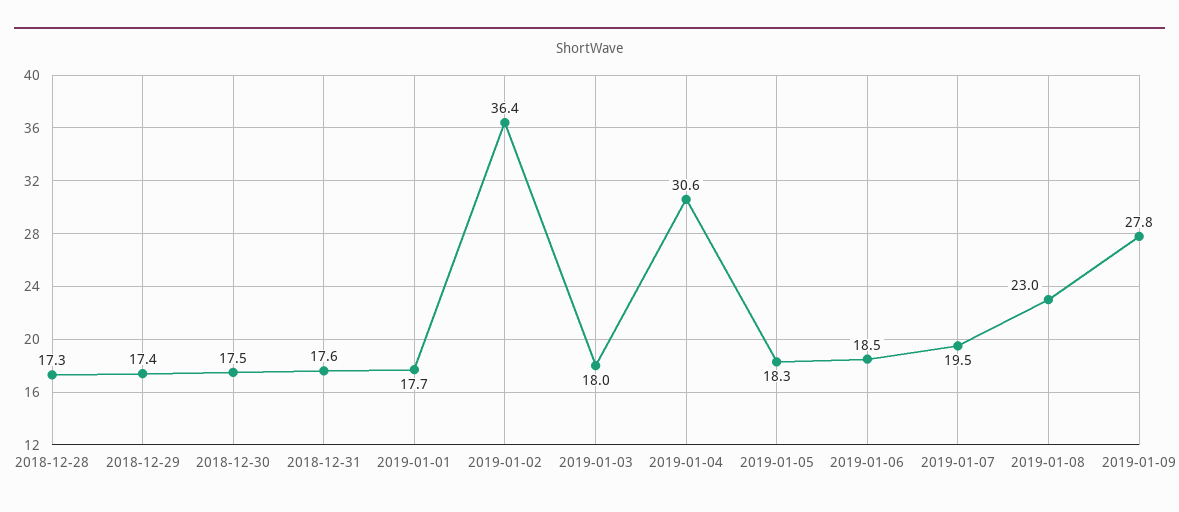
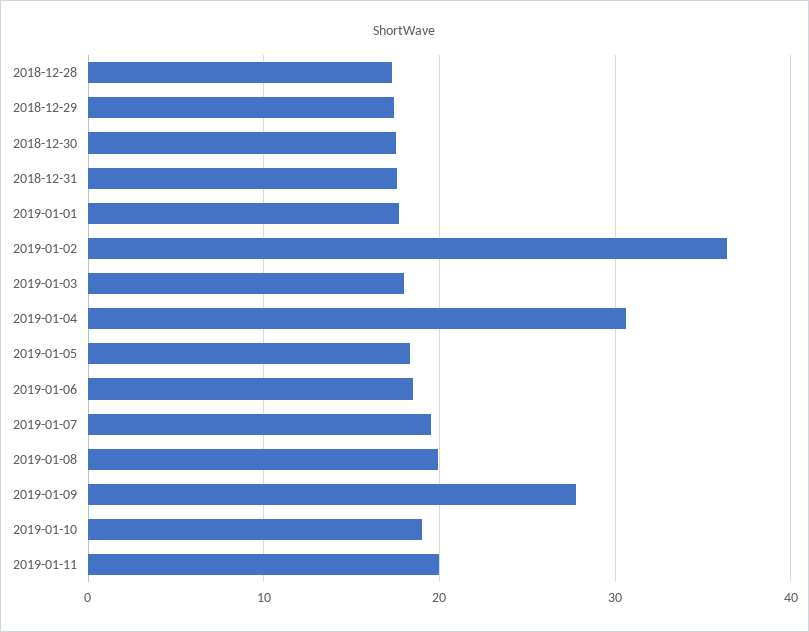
2019-01-08: 23 -> 20
2019-01-10: none -> 19
2019-01-11: none -> 20

